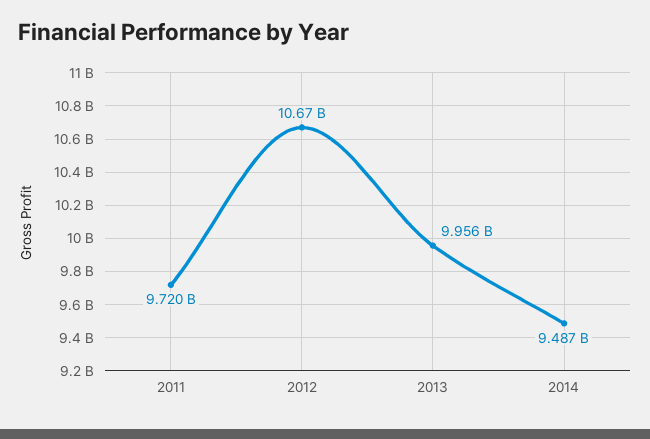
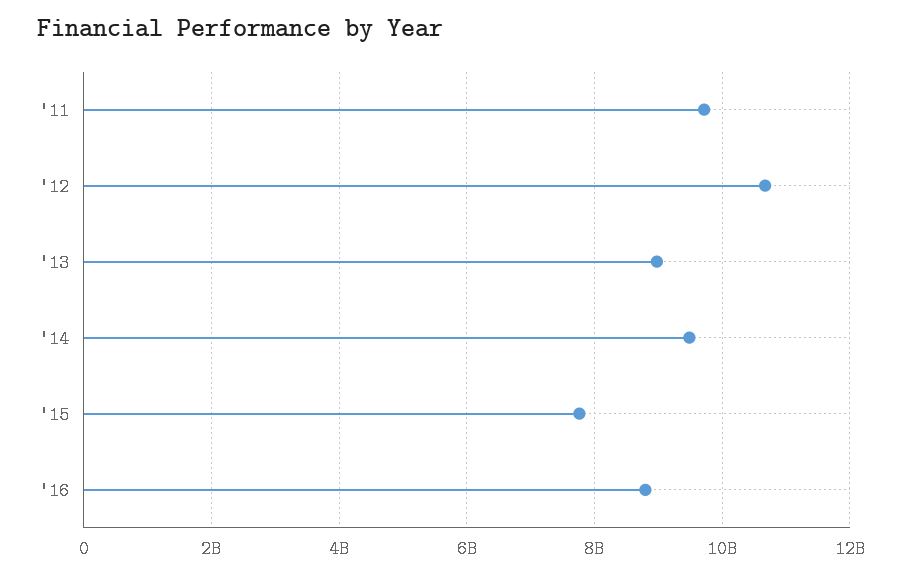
2013: 9956000000 -> 9000000000
'15: none -> 7800000000
'16: none -> 8800000000

